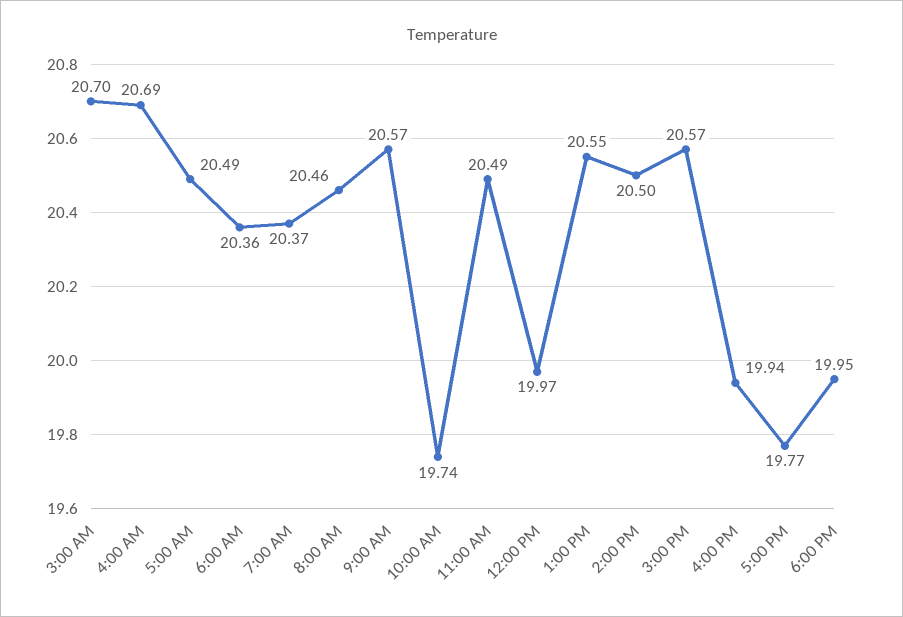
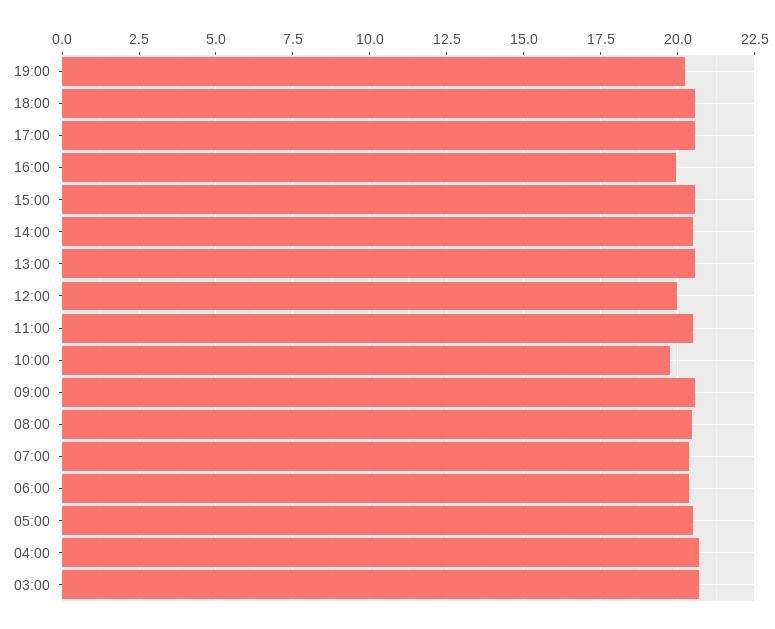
5:00 PM: 19.77 -> 20.5
6:00 PM: 19.95 -> 20.5
19:00: none -> 20.25

